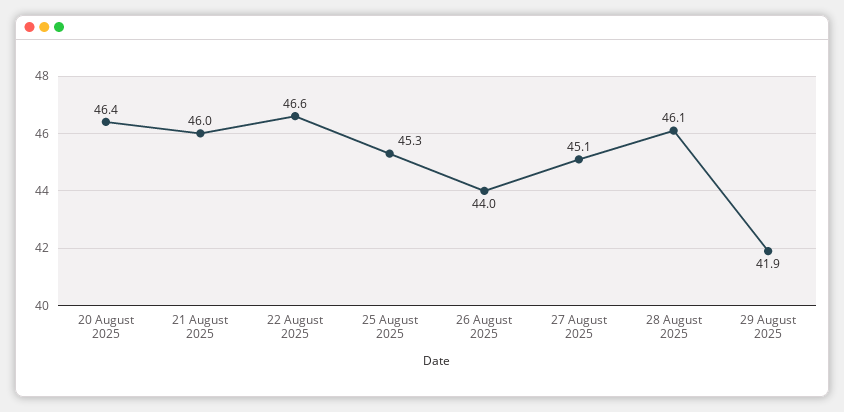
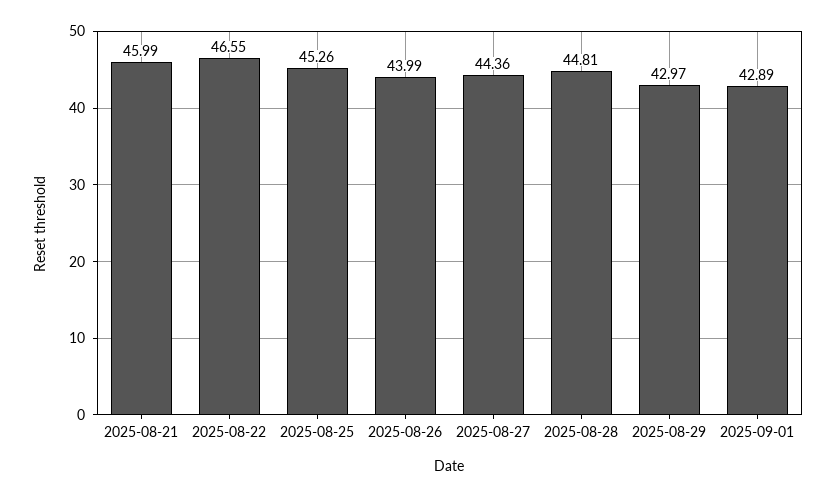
20 August 2025: 46.4 -> none
27 August 2025: 45.1 -> 44.36
28 August 2025: 46.1 -> 44.81
29 August 2025: 41.9 -> 42.97
2025-09-01: none -> 42.89

